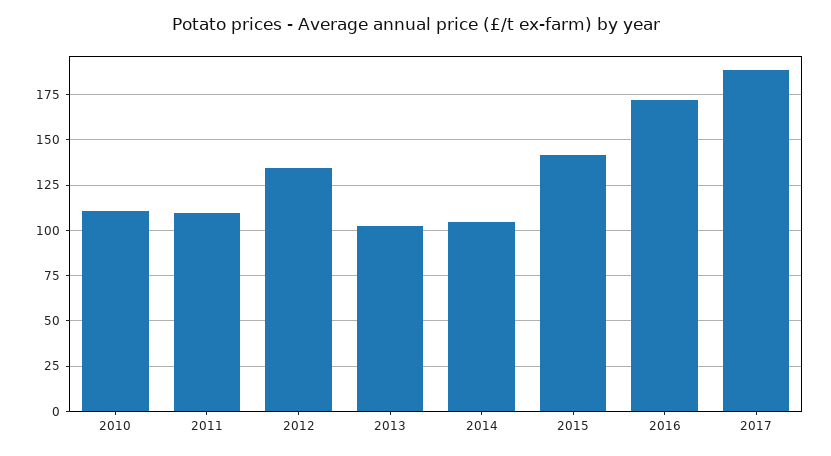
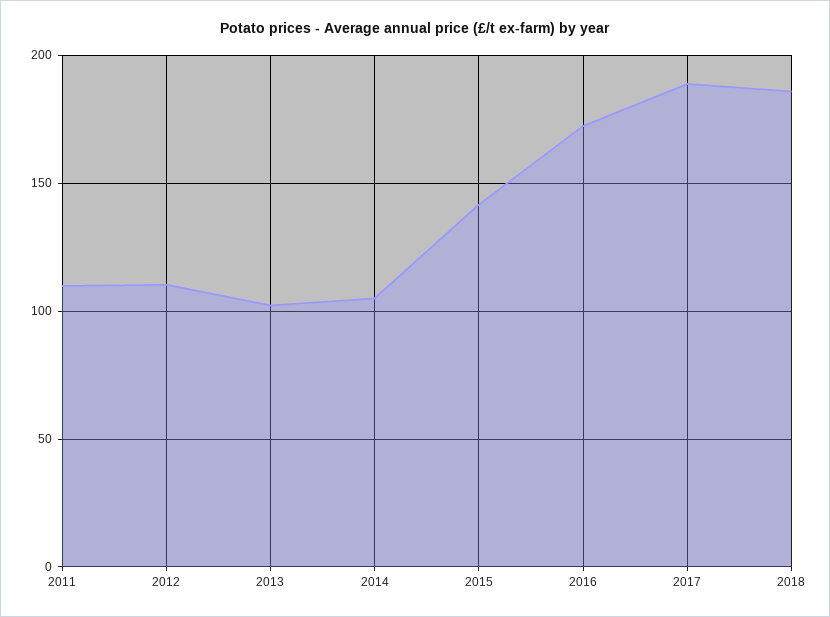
2010: 110 -> none
2012: 135 -> 110
2018: none -> 185

